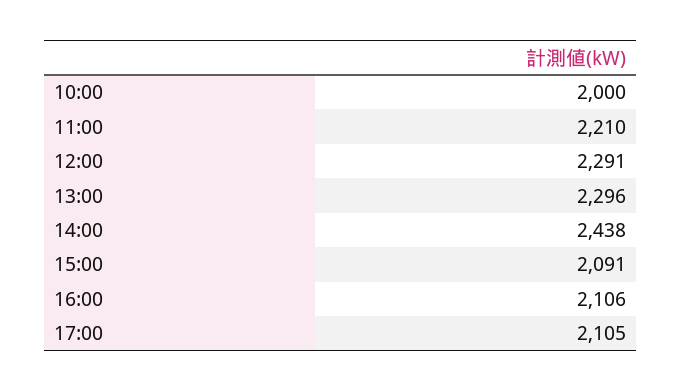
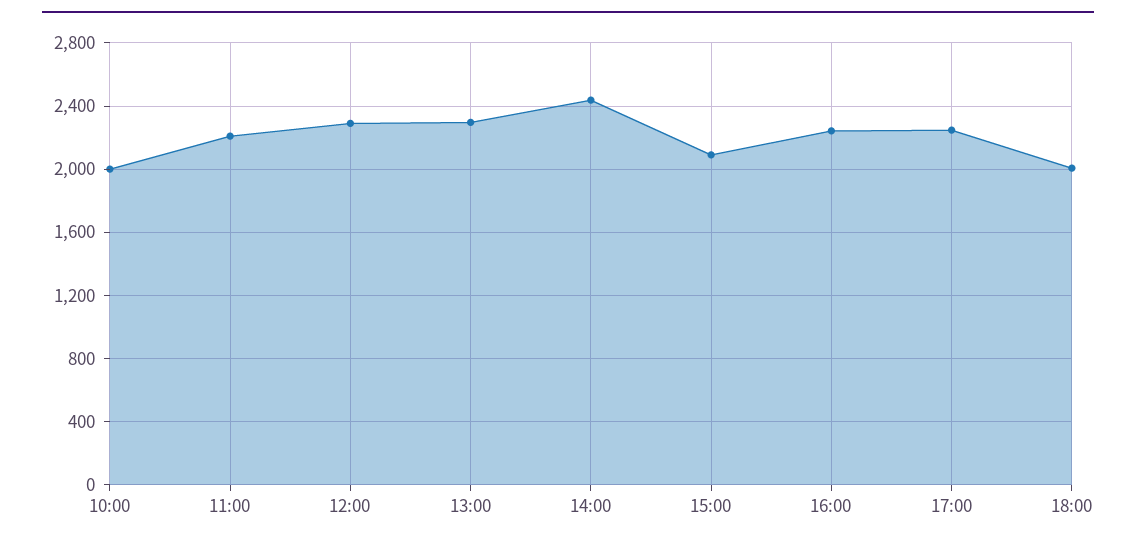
16:00: 2106 -> 2250
17:00: 2105 -> 2250
18:00: none -> 2000

